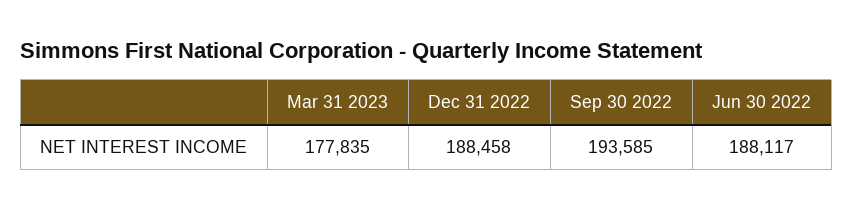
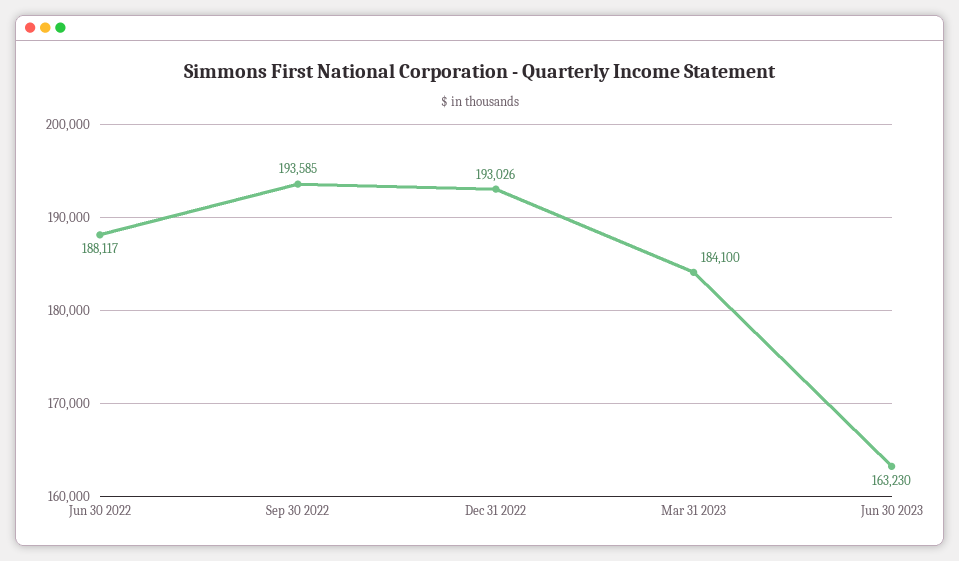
Mar 31 2023: 177835 -> 184100
Dec 31 2022: 188458 -> 193026
Jun 30 2023: none -> 163230

